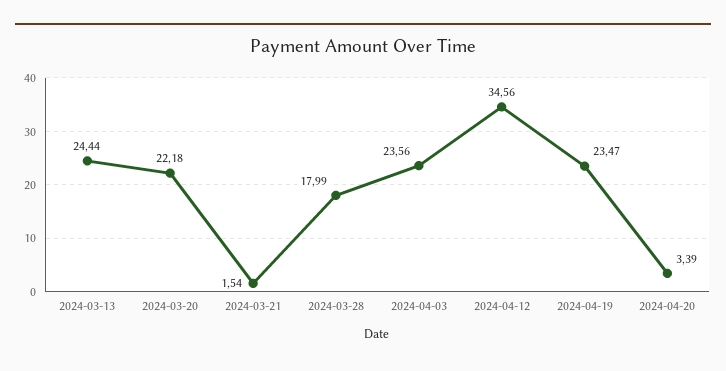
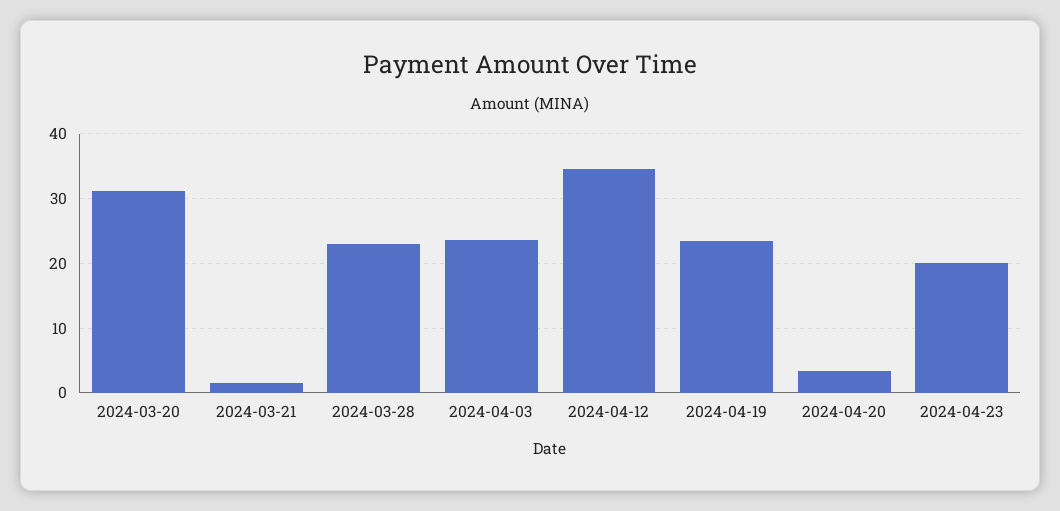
2024-03-13: 24.44 -> none
2024-03-20: 22.18 -> 31
2024-03-28: 17.99 -> 23
2024-04-23: none -> 20

